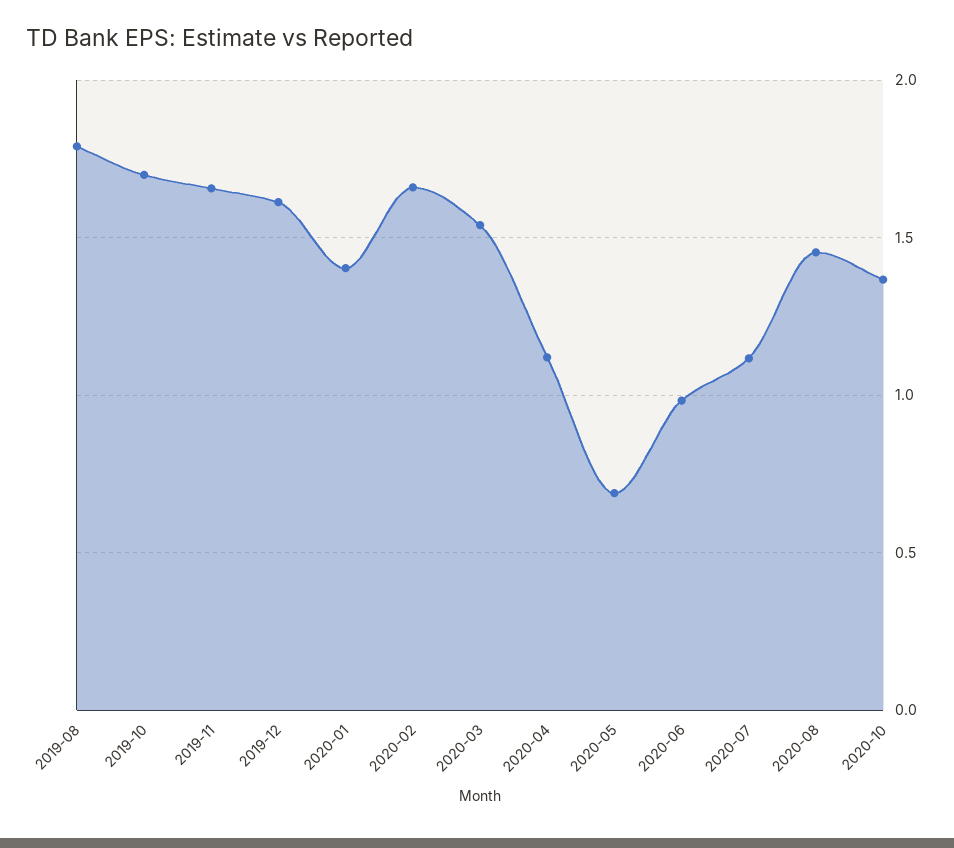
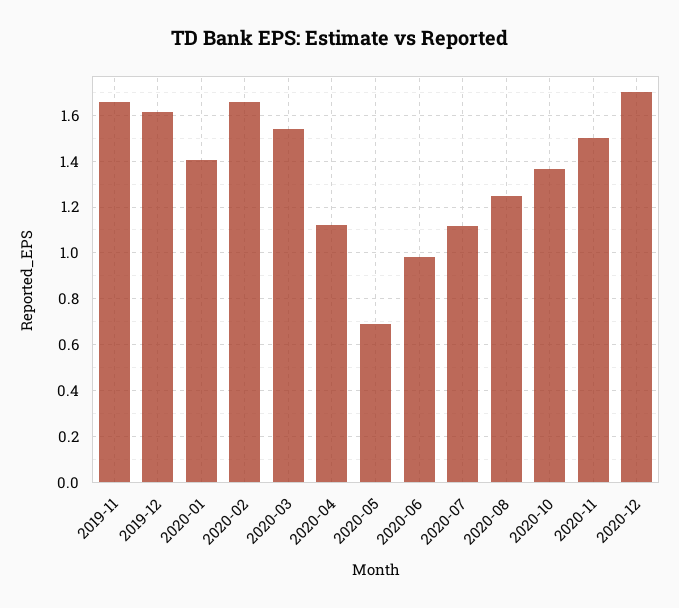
2019-08: 1.8 -> none
2019-10: 1.7 -> none
2020-08: 1.45 -> 1.25
2020-11: none -> 1.5
2020-12: none -> 1.7

